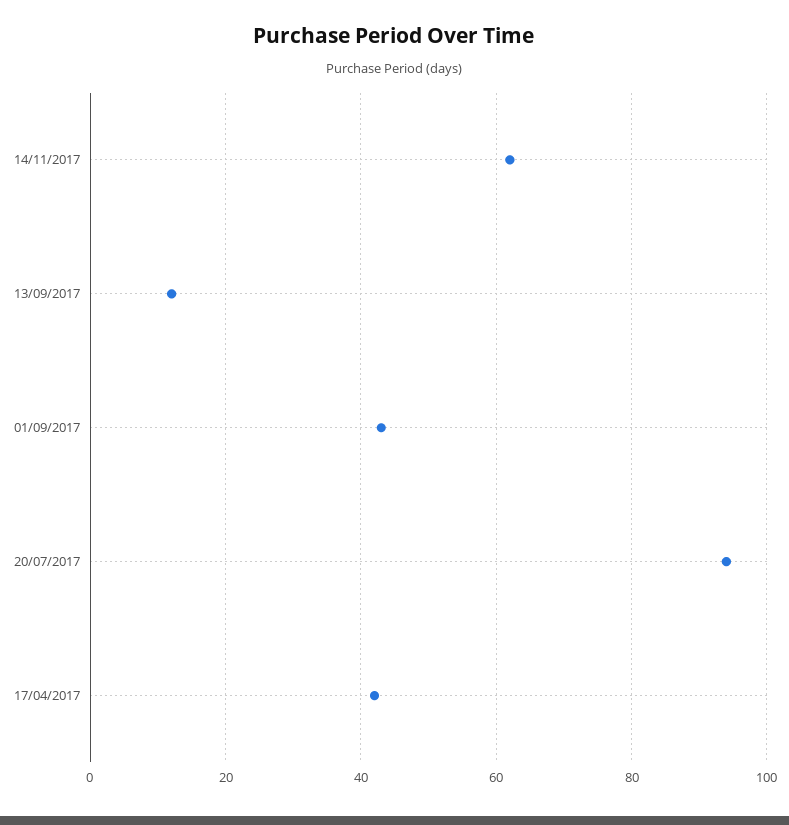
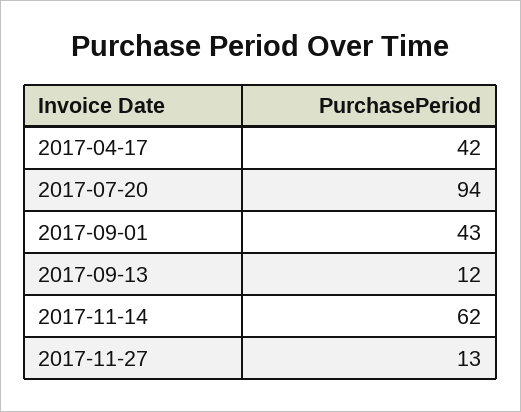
2017-11-27: none -> 13

